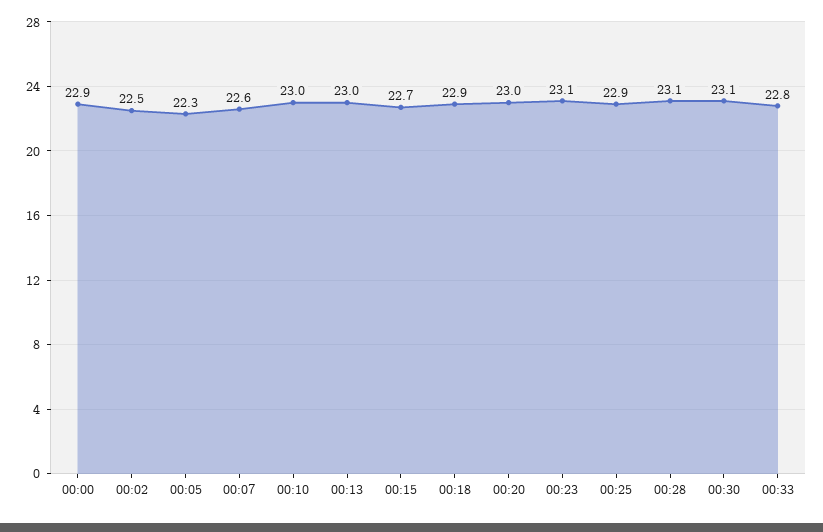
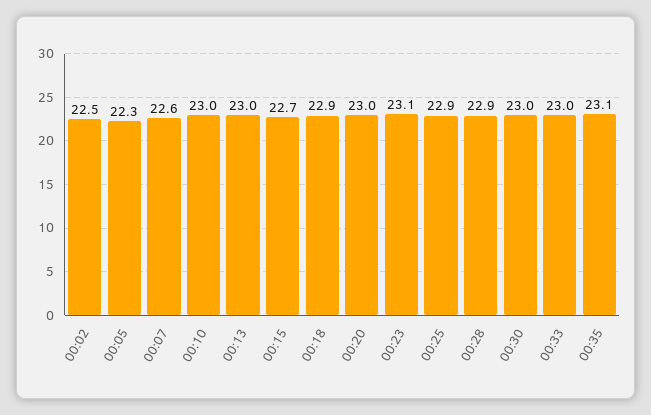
00:00: 22.9 -> none
00:28: 23.1 -> 22.9
00:30: 23.1 -> 23
00:33: 22.8 -> 23
00:35: none -> 23.1

